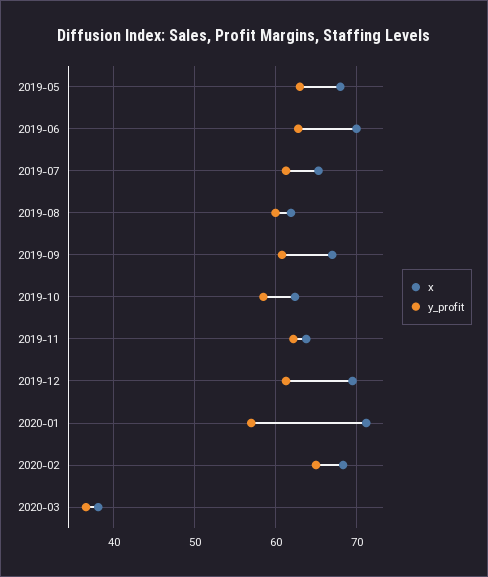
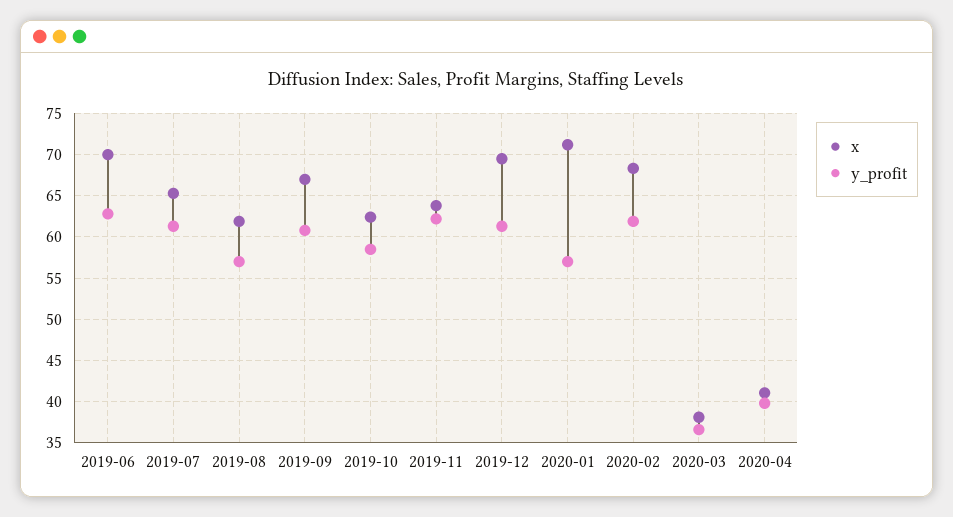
x, 2019-05: 68 -> none
y_profit, 2019-05: 63 -> none
y_profit, 2019-08: 60 -> 57
y_profit, 2020-02: 65 -> 62
x, 2020-04: none -> 41
y_profit, 2020-04: none -> 40

